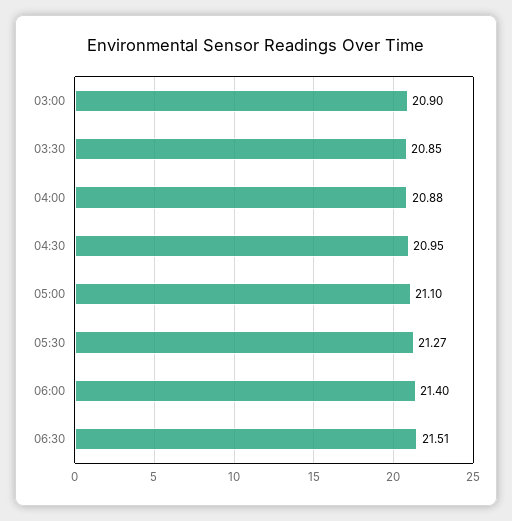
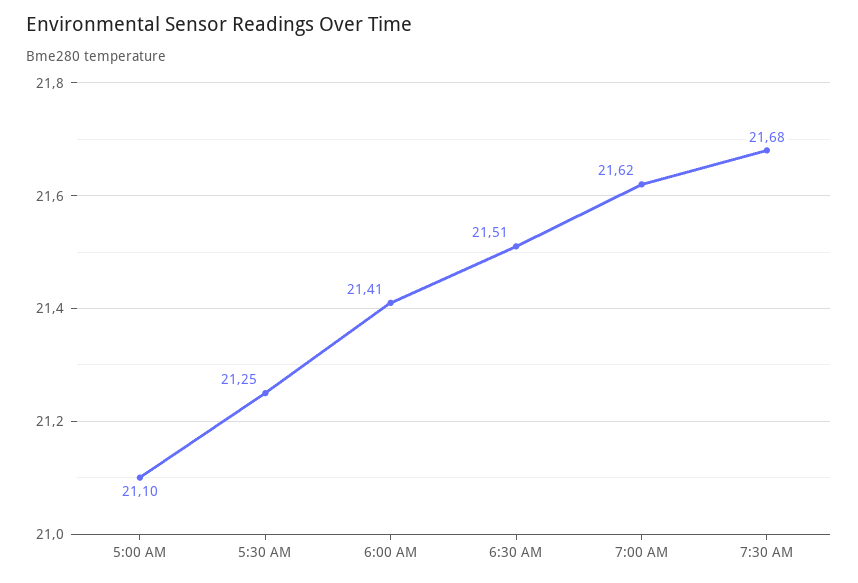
03:00: 20.9 -> none
03:30: 20.85 -> none
04:00: 20.88 -> none
04:30: 20.95 -> none
05:30: 21.27 -> 21.25
06:00: 21.4 -> 21.41
7:00 AM: none -> 21.62
7:30 AM: none -> 21.68

